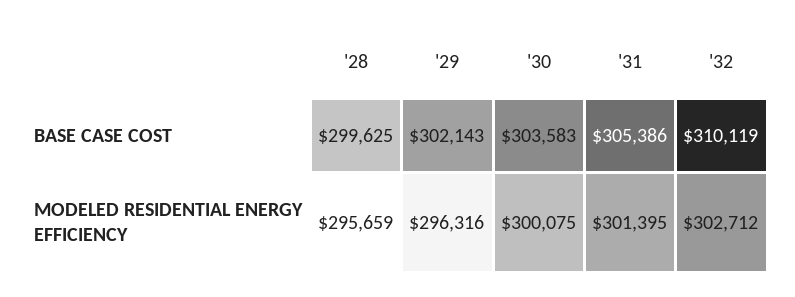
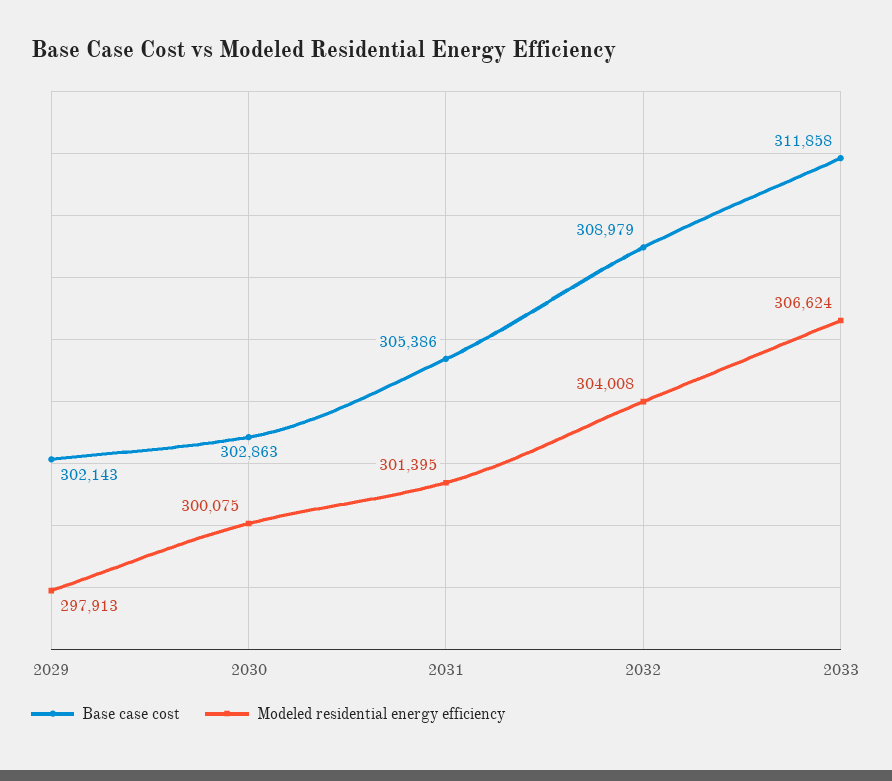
BASE CASE COST, '28: 299625 -> none
BASE CASE COST, '30: 303583 -> 302863
BASE CASE COST, '32: 310119 -> 308979
MODELED RESIDENTIAL ENERGY EFFICIENCY, '28: 295659 -> none
MODELED RESIDENTIAL ENERGY EFFICIENCY, '29: 296316 -> 297913
MODELED RESIDENTIAL ENERGY EFFICIENCY, '32: 302712 -> 304008
BASE CASE COST, 2033: none -> 311858
MODELED RESIDENTIAL ENERGY EFFICIENCY, 2033: none -> 306624

